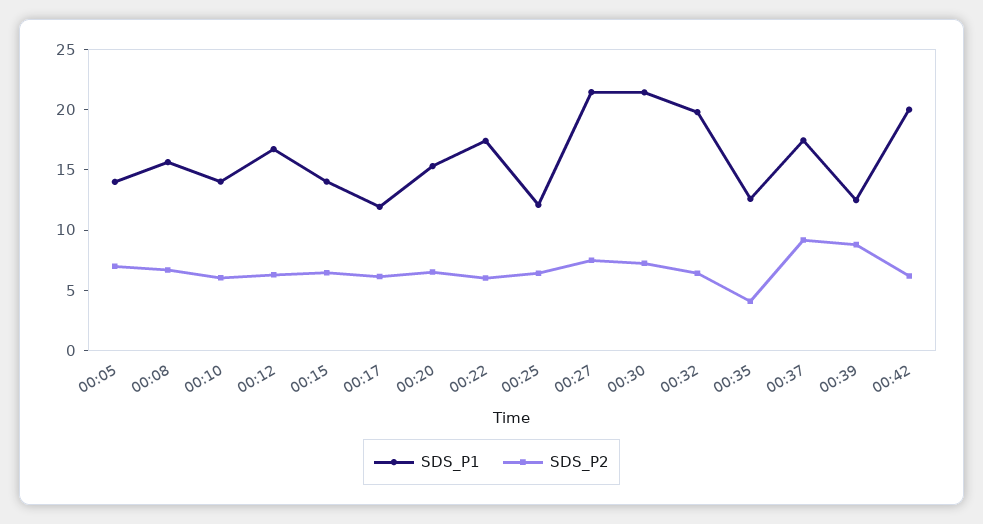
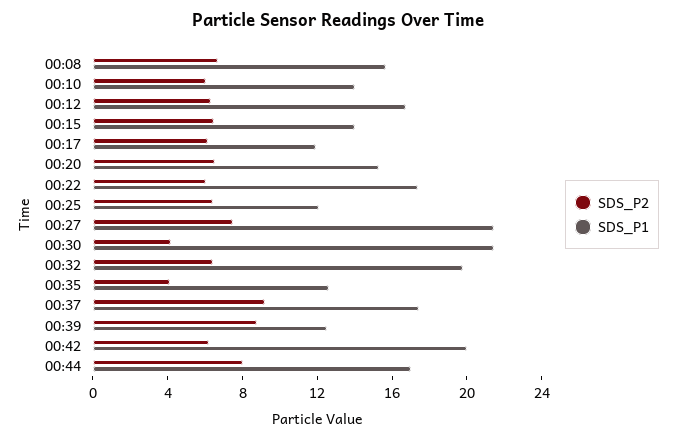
SDS_P1, 00:05: 14 -> none
SDS_P2, 00:05: 7 -> none
SDS_P2, 00:30: 7 -> 4
SDS_P2, 00:44: none -> 8
SDS_P1, 00:44: none -> 17

